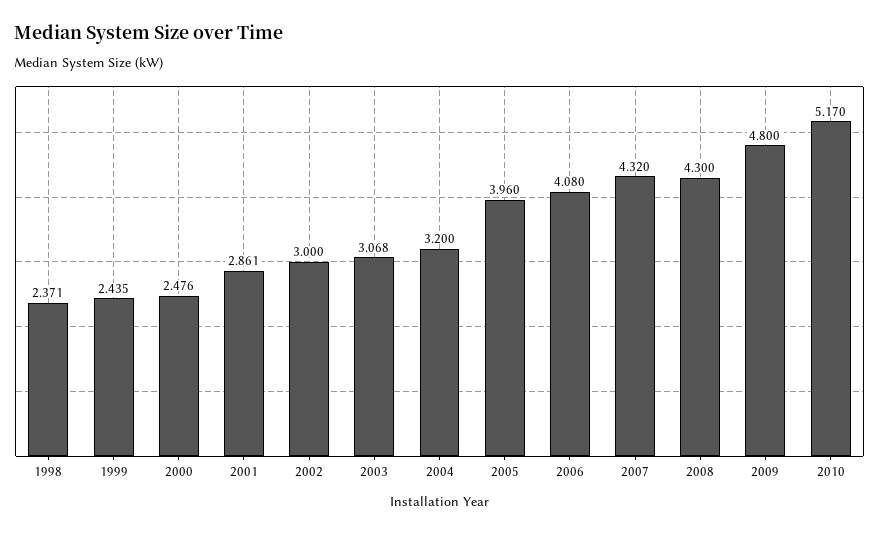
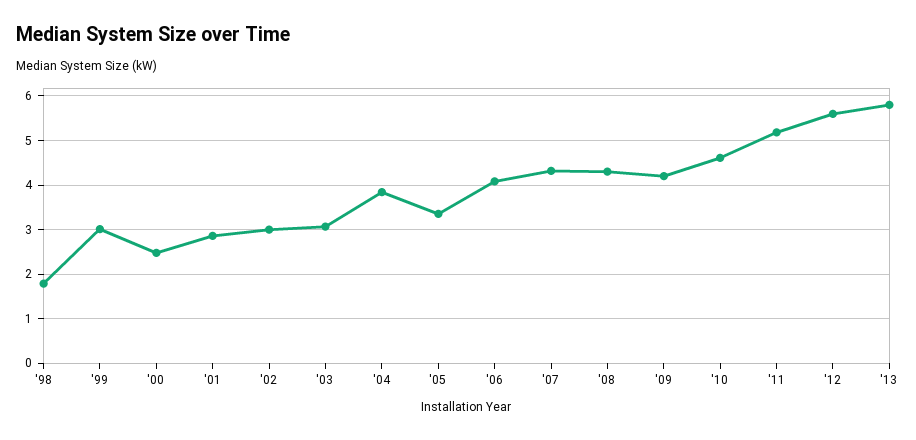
1998: 2.371 -> 1.8
1999: 2.435 -> 3
2004: 3.2 -> 3.8
2005: 3.96 -> 3.4
2009: 4.8 -> 4.2
2010: 5.17 -> 4.6
'11: none -> 5.2
'12: none -> 5.6
'13: none -> 5.8

